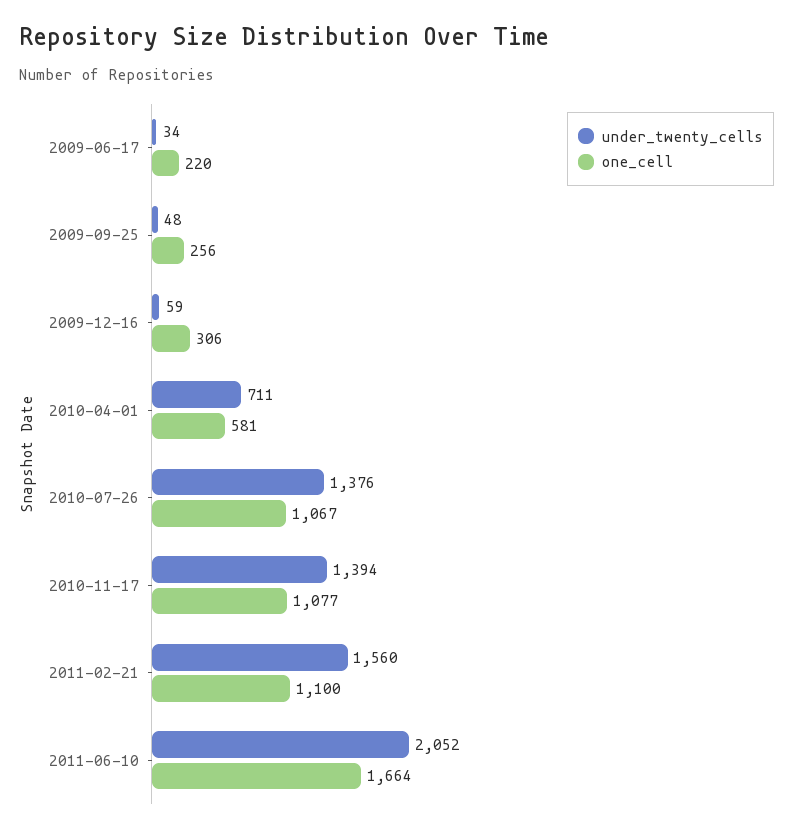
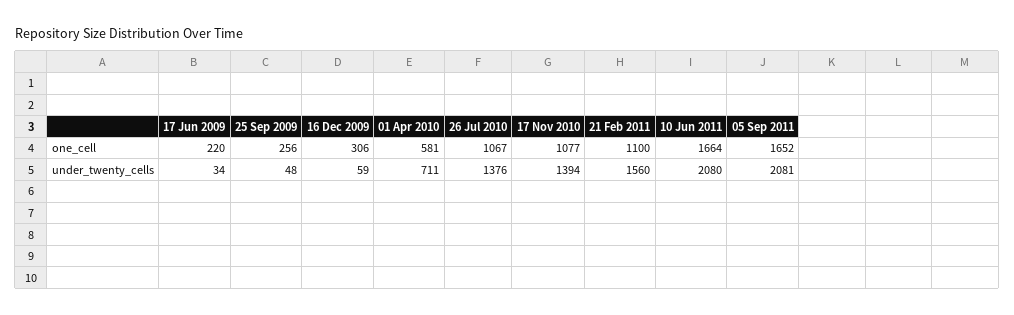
under_twenty_cells, 2011-06-10: 2052 -> 2080
one_cell, 05 Sep 2011: none -> 1652
under_twenty_cells, 05 Sep 2011: none -> 2081

